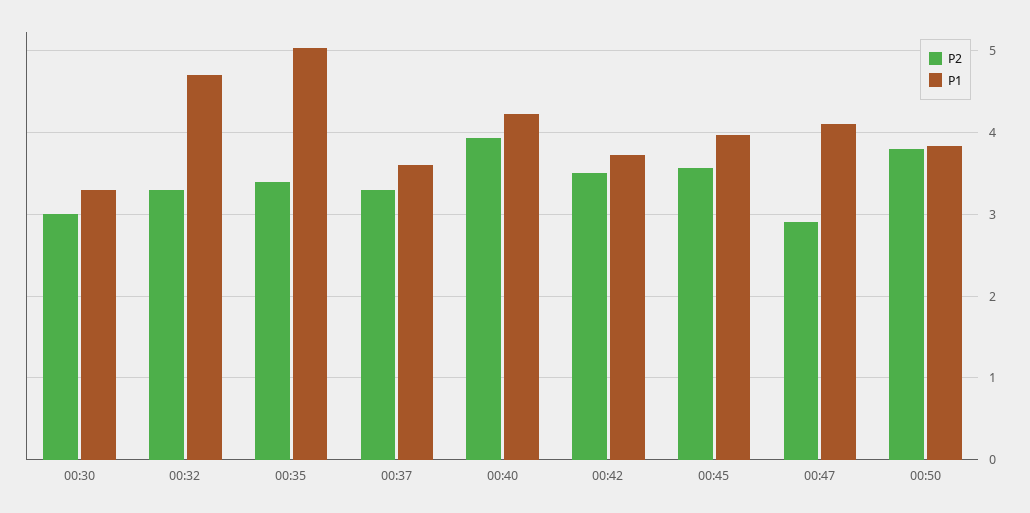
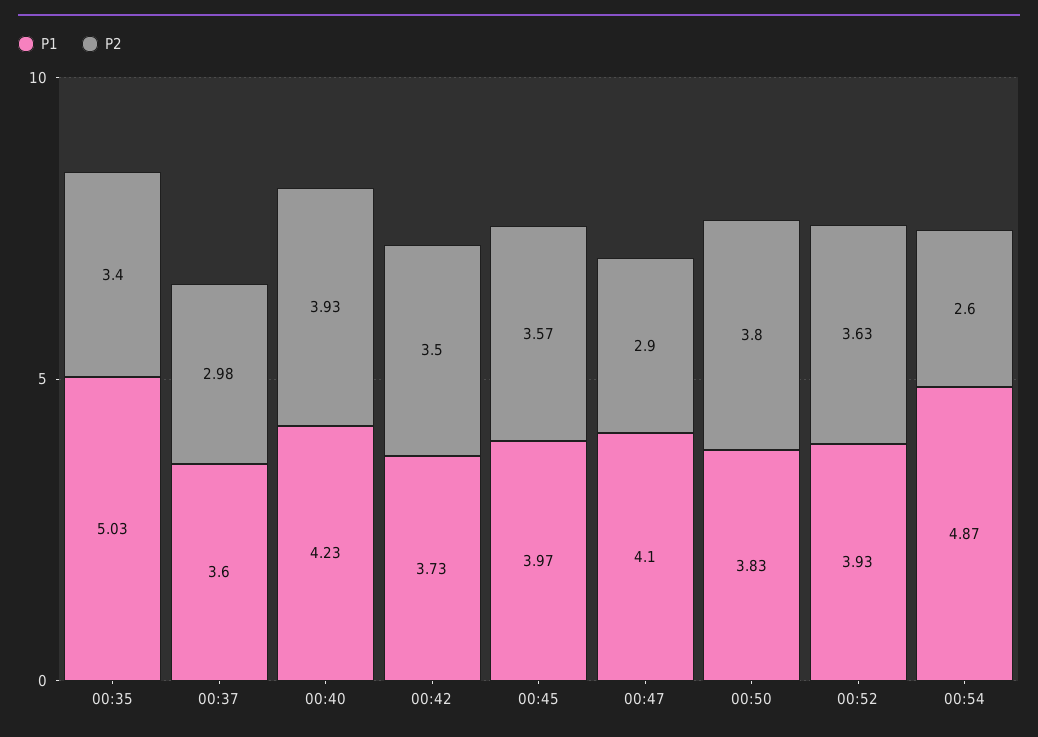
P2, 00:30: 3 -> none
P1, 00:30: 3.3 -> none
P2, 00:32: 3.3 -> none
P1, 00:32: 4.7 -> none
P2, 00:37: 3.3 -> 2.98
P1, 00:52: none -> 3.93
P2, 00:52: none -> 3.63
P1, 00:54: none -> 4.87
P2, 00:54: none -> 2.6

